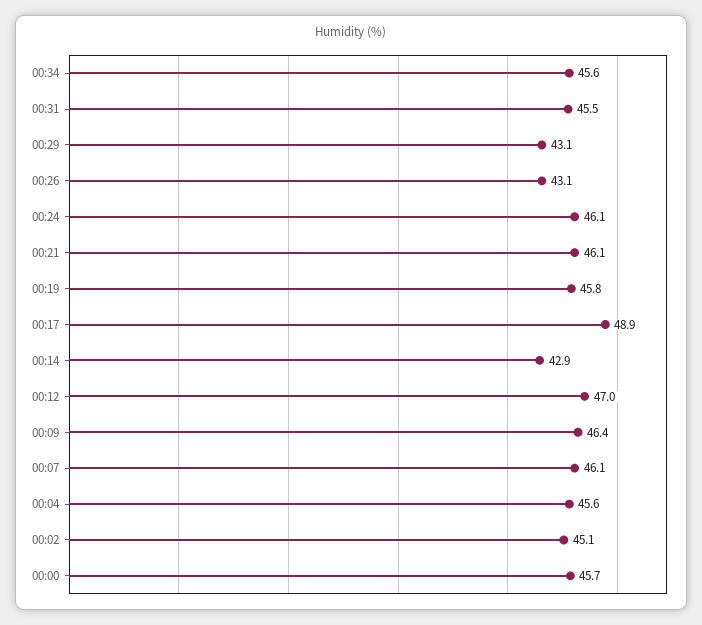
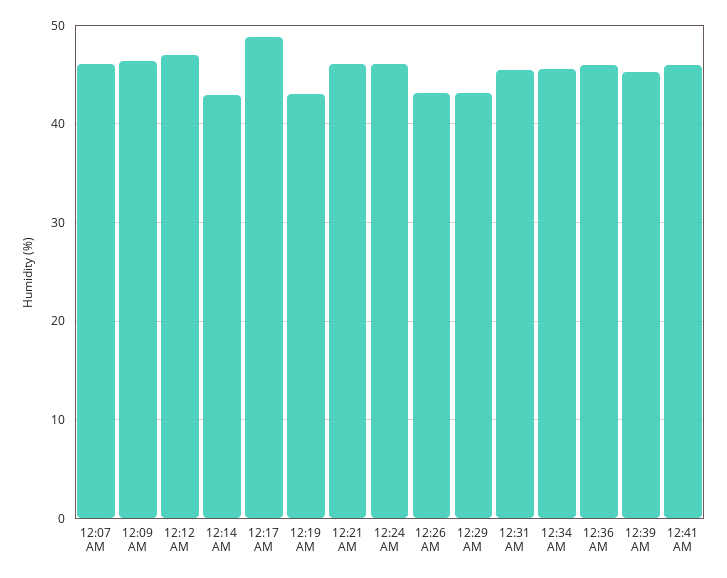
00:19: 45.8 -> 43
00:04: 45.6 -> none
00:02: 45.1 -> none
00:00: 45.7 -> none
12:36 AM: none -> 46
12:39 AM: none -> 45
12:41 AM: none -> 46

